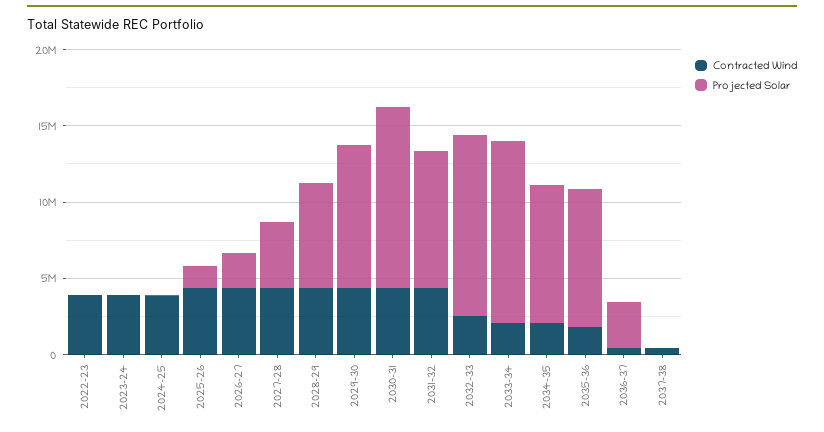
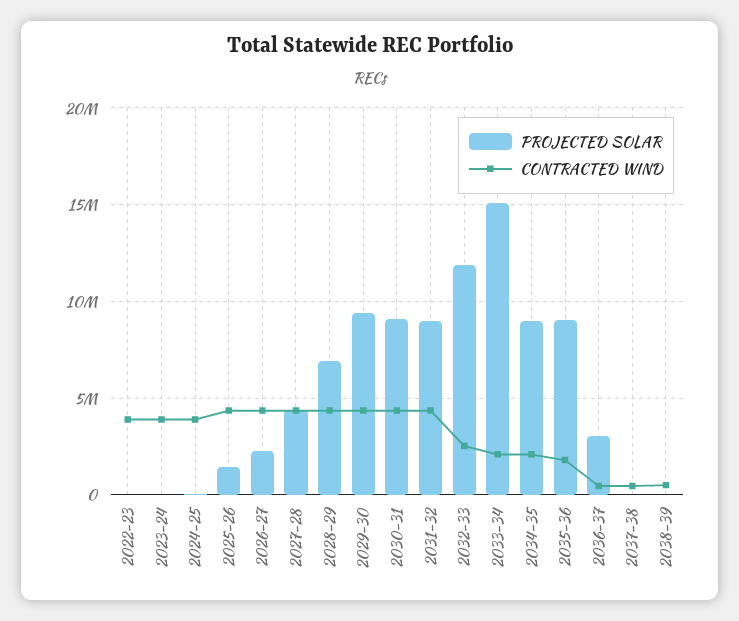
Projected Solar, 2030-31: 12000000 -> 9000000
Projected Solar, 2033-34: 12000000 -> 15000000
Projected Solar, 2038-39: none -> 0
Contracted Wind, 2038-39: none -> 500000

